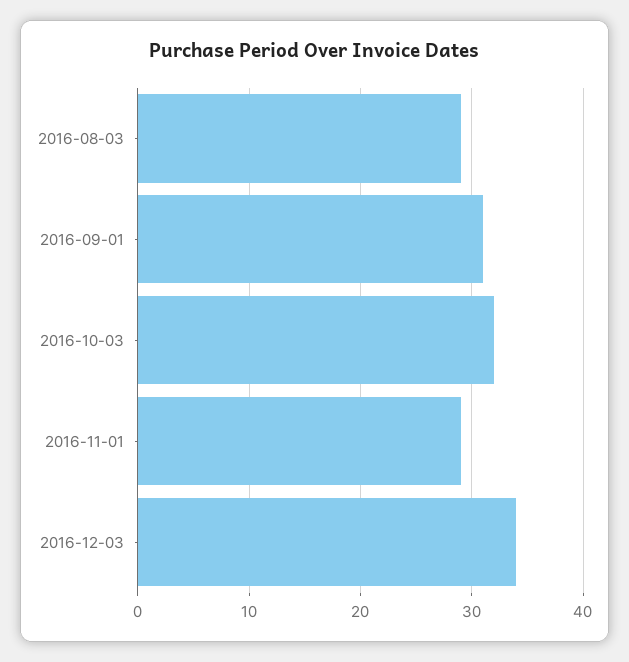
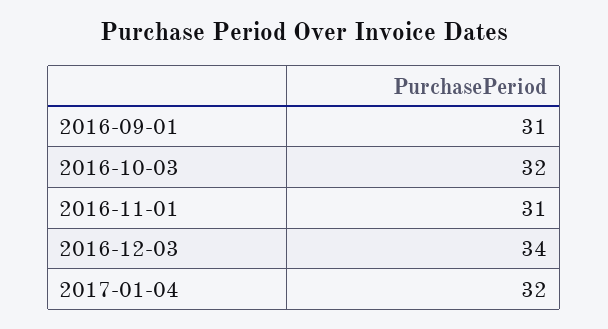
2016-08-03: 29 -> none
2016-11-01: 29 -> 31
2017-01-04: none -> 32

